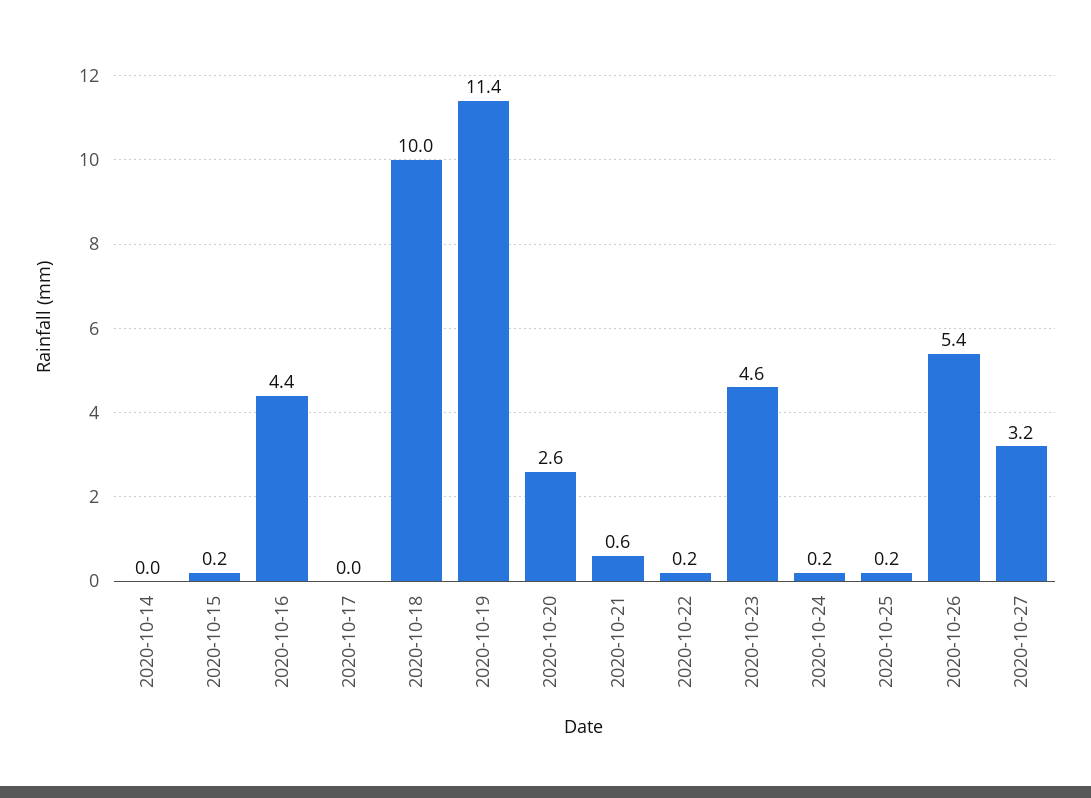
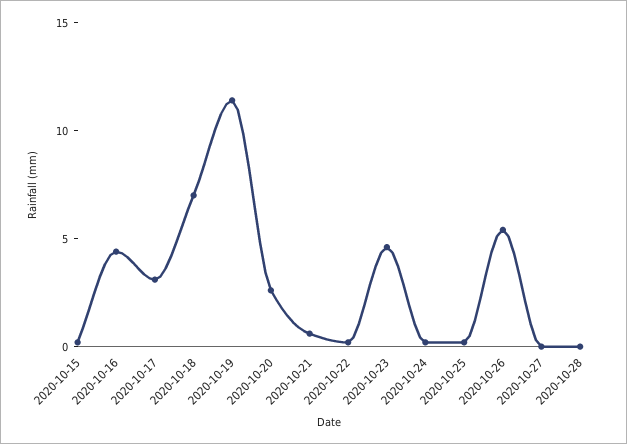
2020-10-14: 0 -> none
2020-10-17: 0 -> 3
2020-10-18: 10 -> 7
2020-10-27: 3.2 -> 0
2020-10-28: none -> 0

